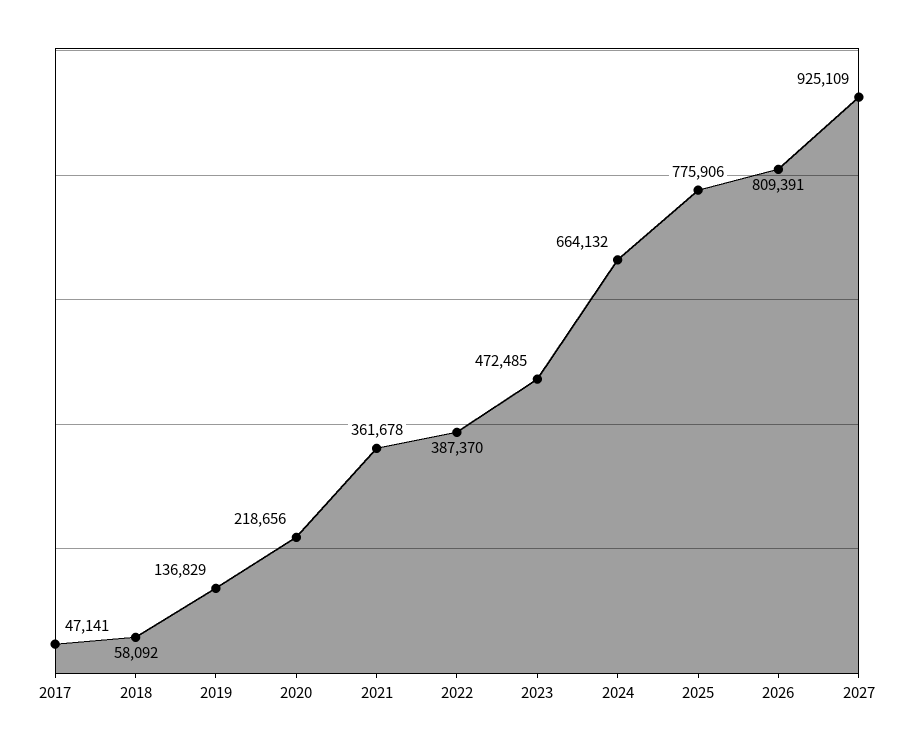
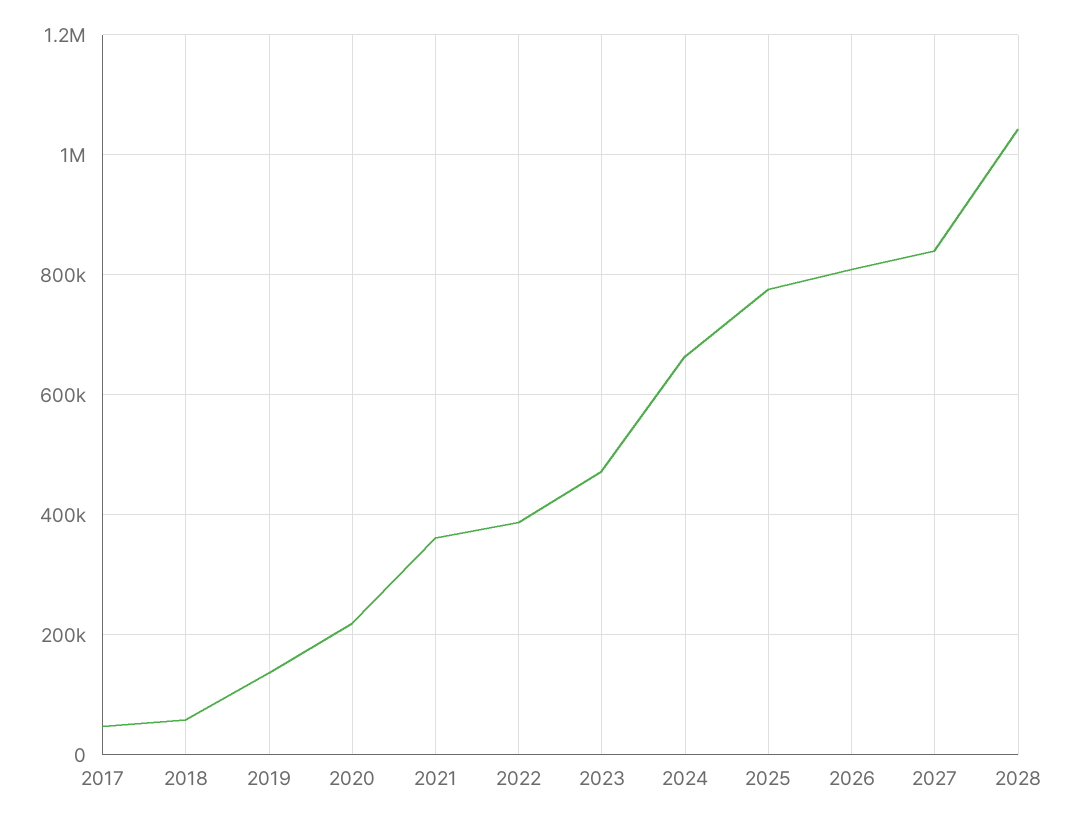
2027: 925109 -> 840000
2028: none -> 1040000

